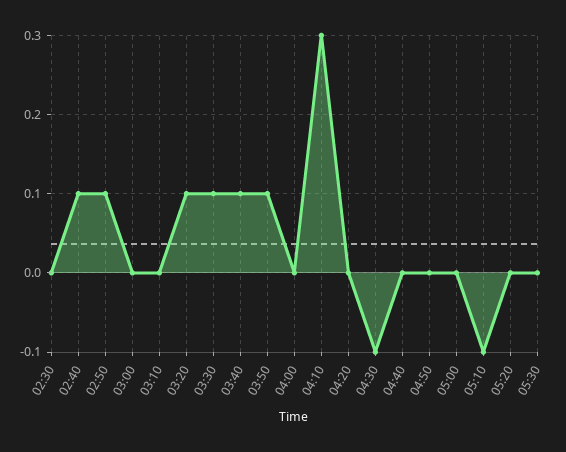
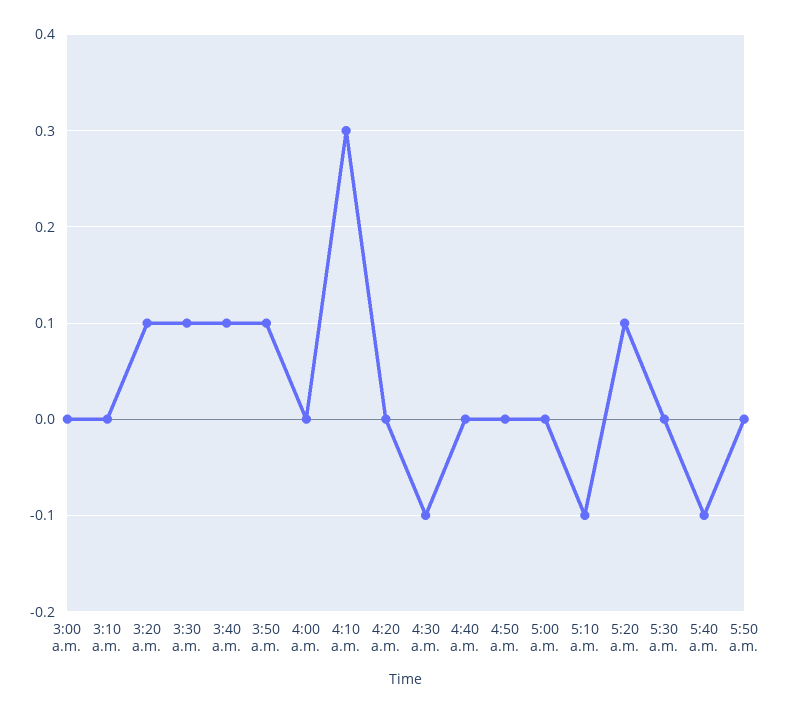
02:30: 0 -> none
02:40: 0.1 -> none
02:50: 0.1 -> none
05:20: 0 -> 0.1
5:40 a.m.: none -> -0.1
5:50 a.m.: none -> 0

